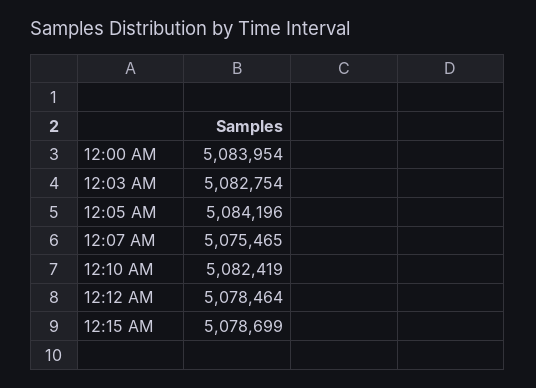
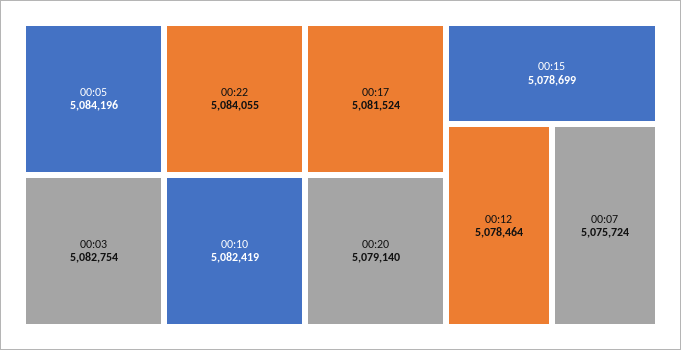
12:00 AM: 5083954 -> none
12:07 AM: 5075465 -> 5075724
00:22: none -> 5084055
00:17: none -> 5081524
00:20: none -> 5079140

